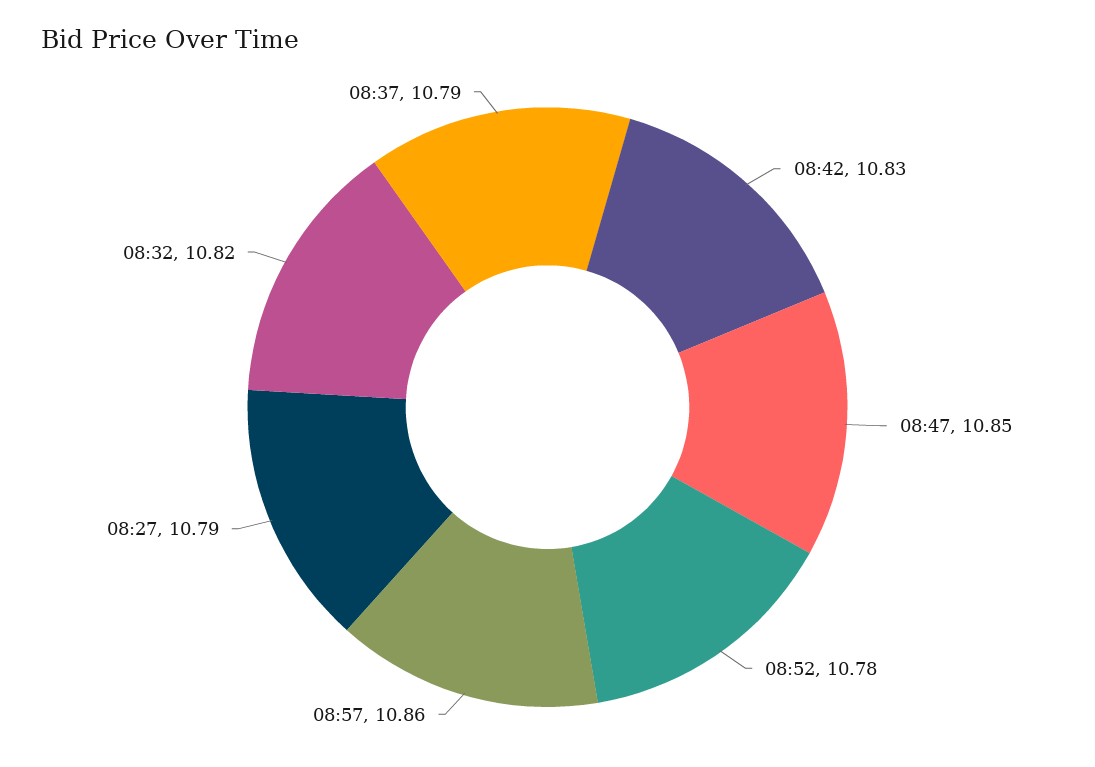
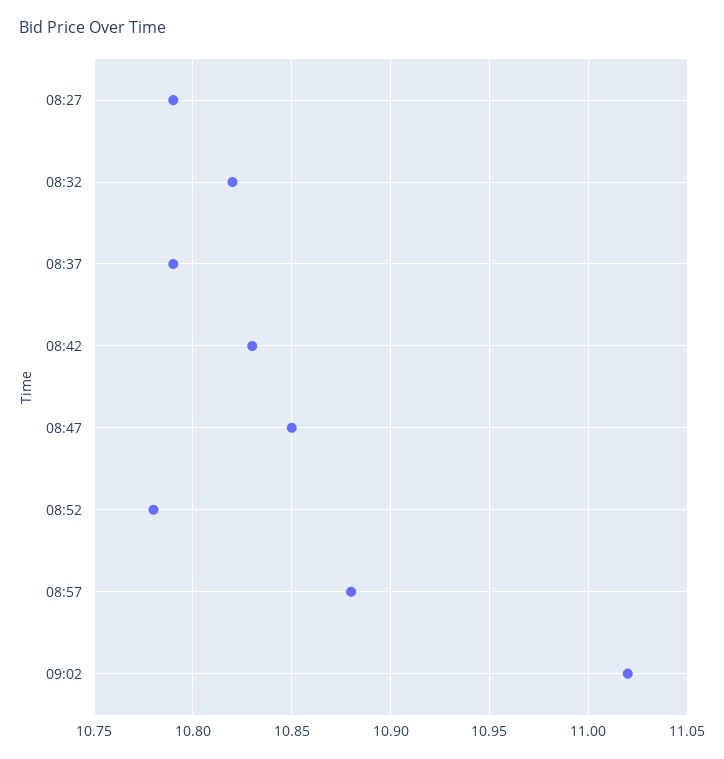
08:57: 10.86 -> 10.88
09:02: none -> 11.02

